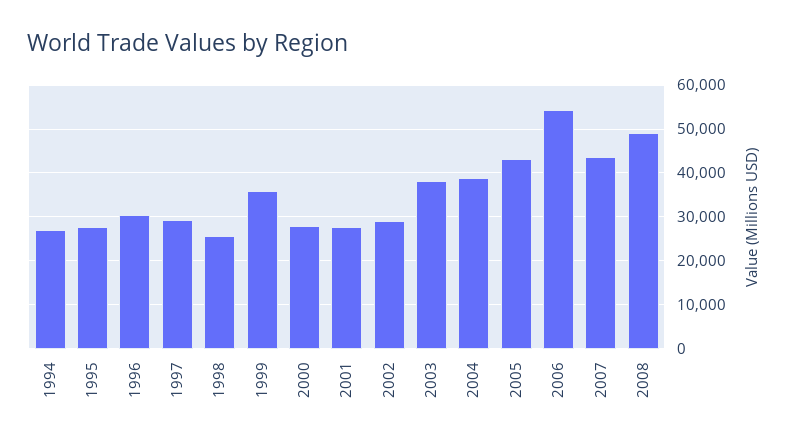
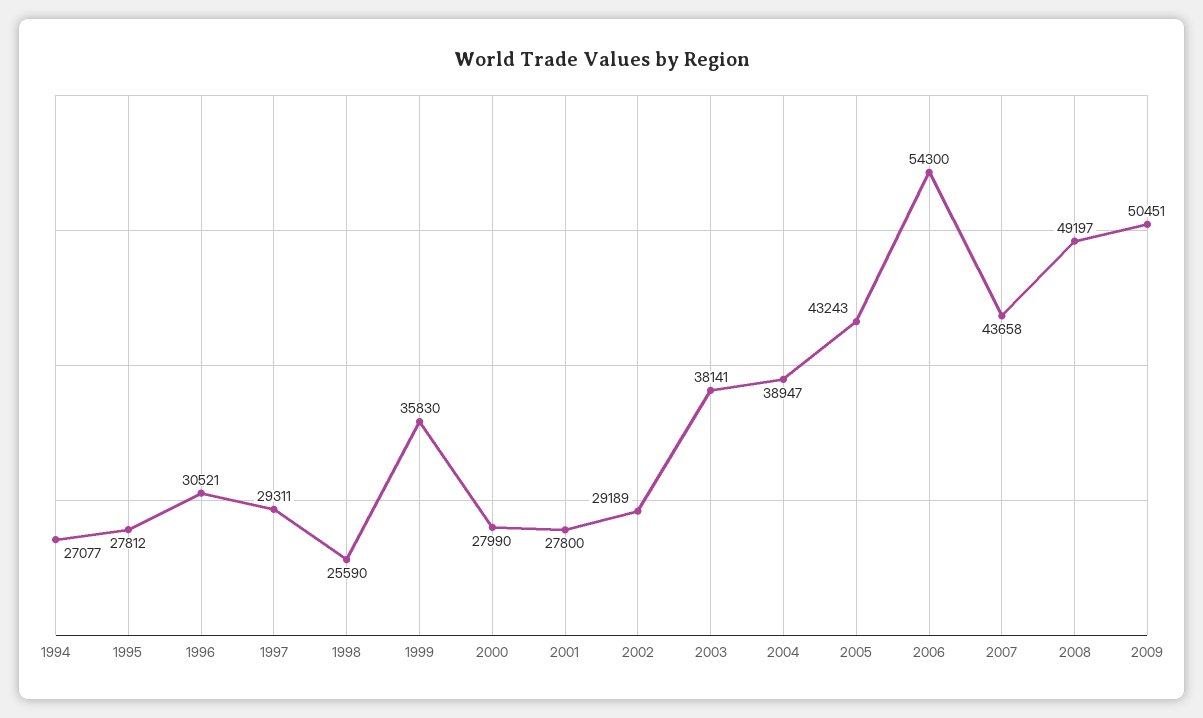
2009: none -> 50451

